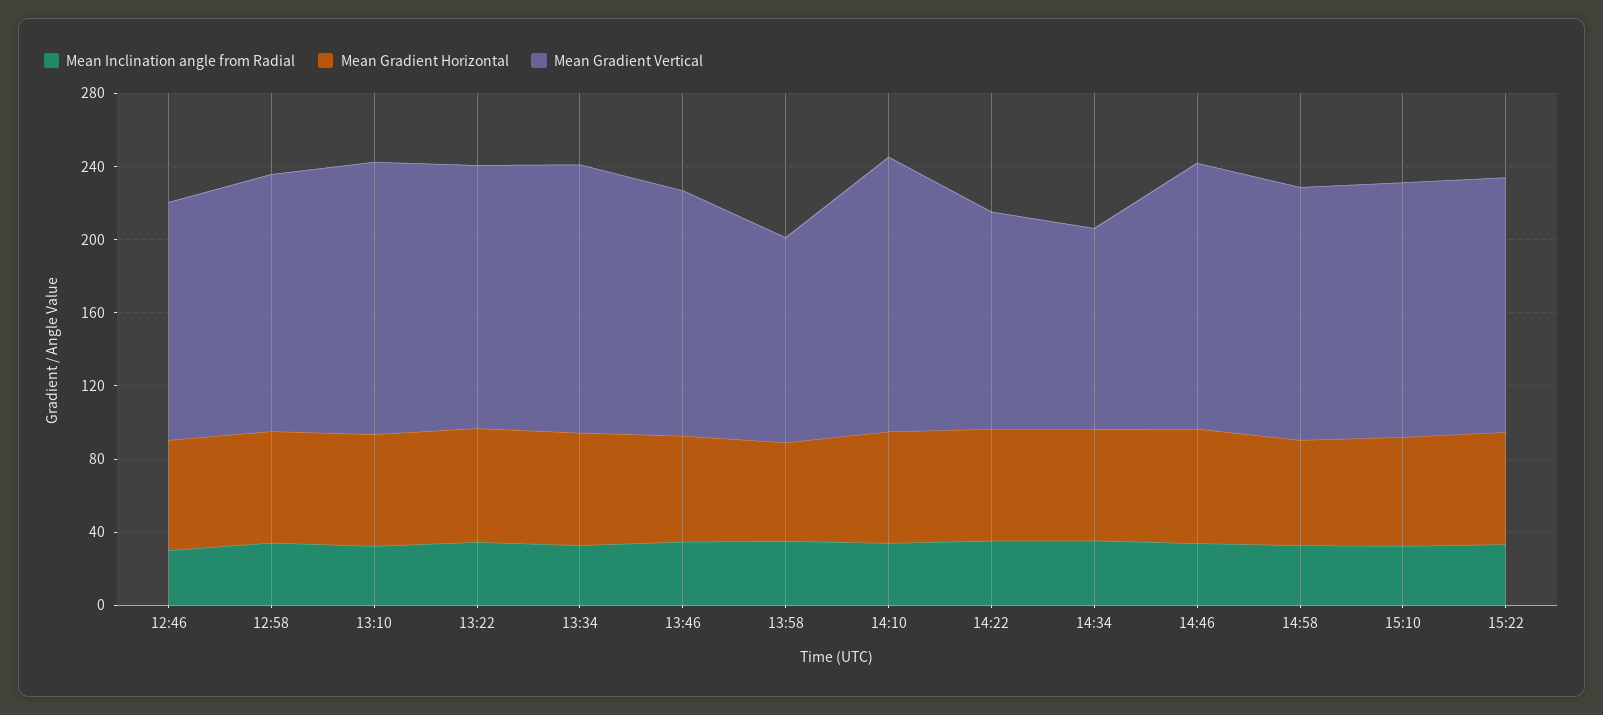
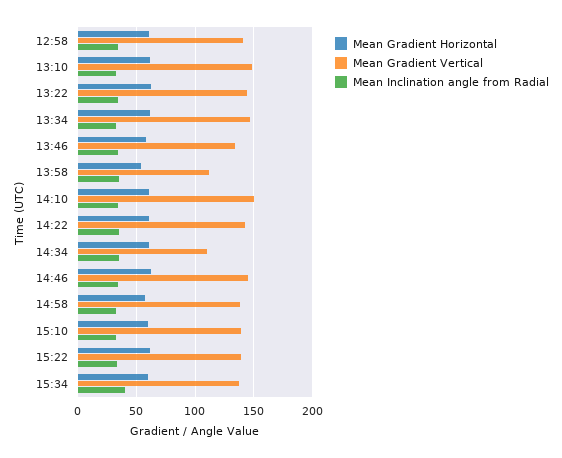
Mean Inclination angle from Radial, 12:46: 30 -> none
Mean Gradient Horizontal, 12:46: 60 -> none
Mean Gradient Vertical, 12:46: 130 -> none
Mean Gradient Vertical, 14:22: 120 -> 140
Mean Gradient Horizontal, 15:34: none -> 60
Mean Gradient Vertical, 15:34: none -> 140
Mean Inclination angle from Radial, 15:34: none -> 40

